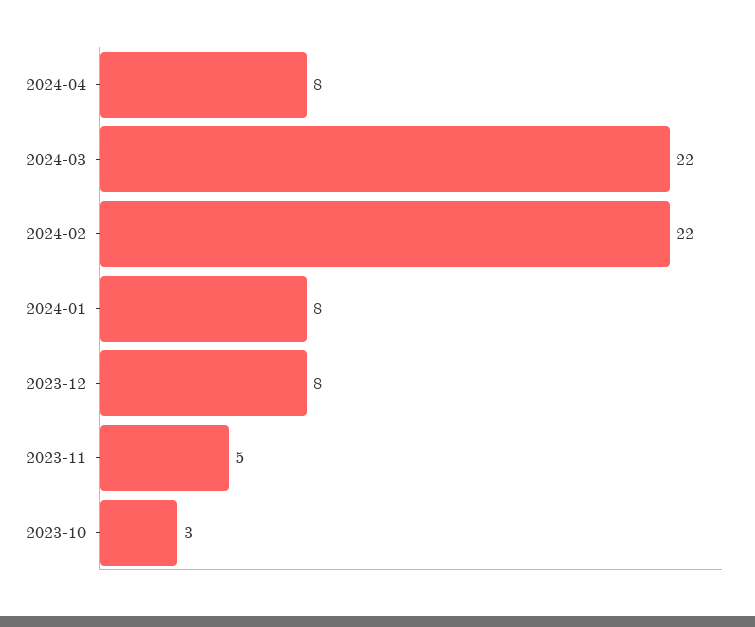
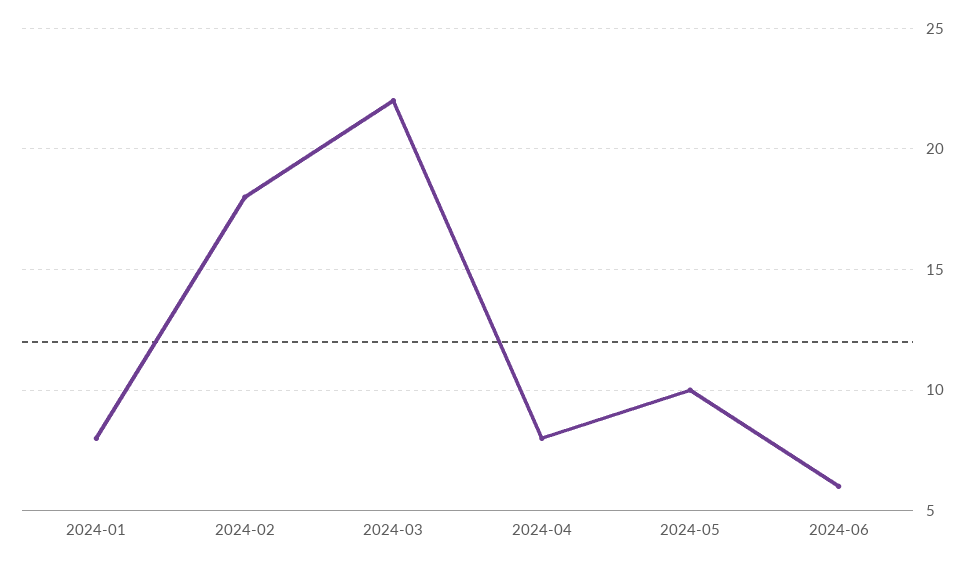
2024-02: 22 -> 18
2023-12: 8 -> none
2023-11: 5 -> none
2023-10: 3 -> none
2024-05: none -> 10
2024-06: none -> 6

